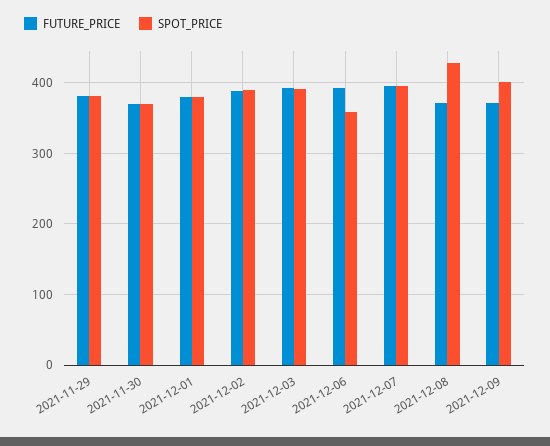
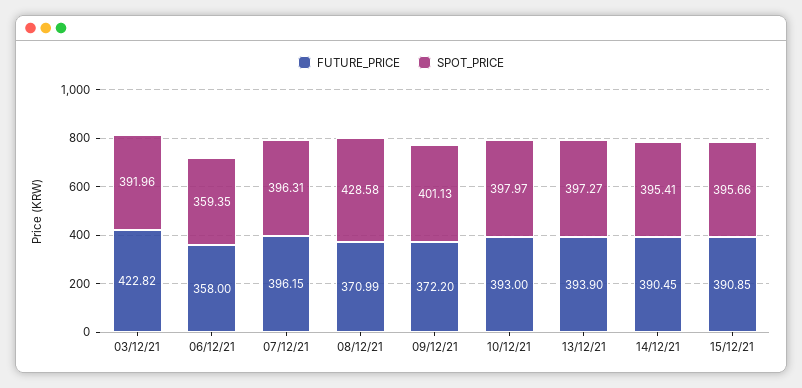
FUTURE_PRICE, 2021-11-29: 380 -> none
SPOT_PRICE, 2021-11-29: 380 -> none
FUTURE_PRICE, 2021-11-30: 370 -> none
SPOT_PRICE, 2021-11-30: 370 -> none
FUTURE_PRICE, 2021-12-01: 380 -> none
SPOT_PRICE, 2021-12-01: 380 -> none
FUTURE_PRICE, 2021-12-02: 390 -> none
SPOT_PRICE, 2021-12-02: 390 -> none
FUTURE_PRICE, 2021-12-03: 390 -> 422.82
FUTURE_PRICE, 2021-12-06: 390 -> 358
FUTURE_PRICE, 10/12/21: none -> 393
SPOT_PRICE, 10/12/21: none -> 397.97
FUTURE_PRICE, 13/12/21: none -> 393.9
SPOT_PRICE, 13/12/21: none -> 397.27
FUTURE_PRICE, 14/12/21: none -> 390.45
SPOT_PRICE, 14/12/21: none -> 395.41
FUTURE_PRICE, 15/12/21: none -> 390.85
SPOT_PRICE, 15/12/21: none -> 395.66

